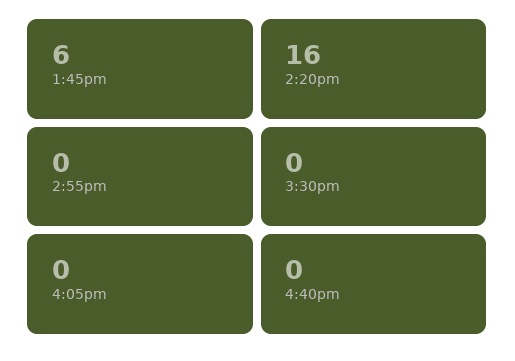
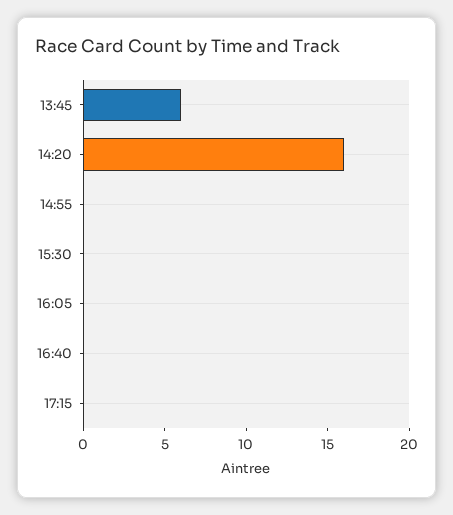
17:15: none -> 0

